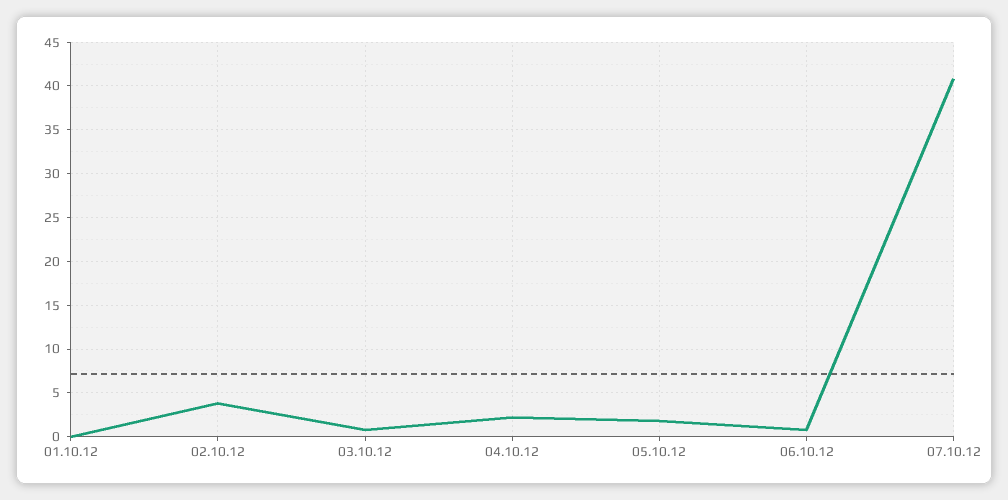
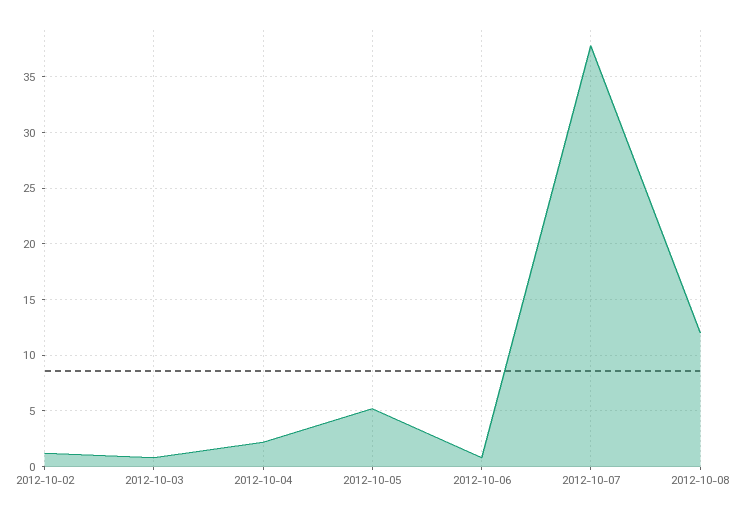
01.10.12: 0 -> none
02.10.12: 4 -> 1
05.10.12: 2 -> 5
07.10.12: 41 -> 38
2012-10-08: none -> 12

